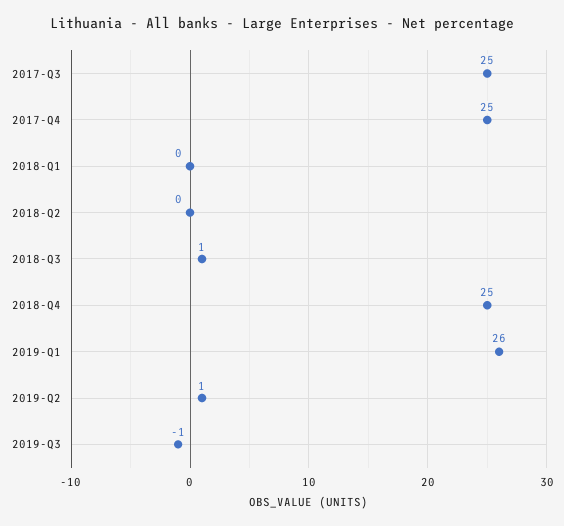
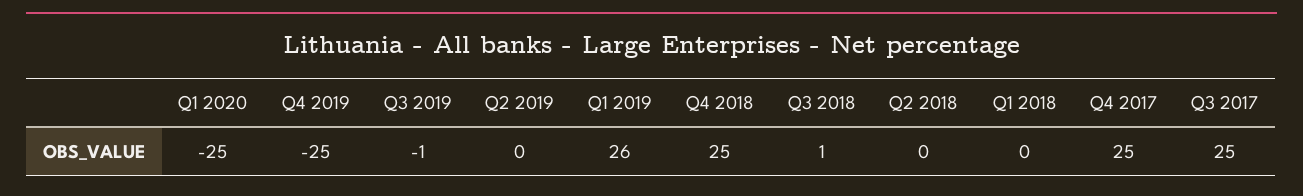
2019-Q2: 1 -> 0
Q1 2020: none -> -25
Q4 2019: none -> -25

